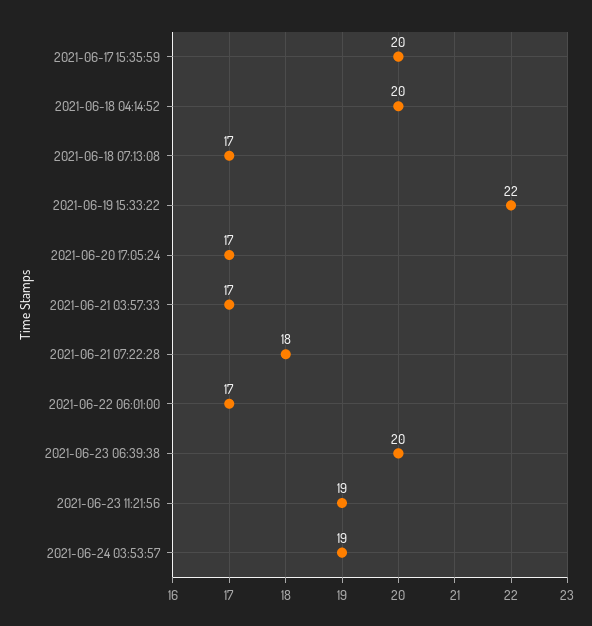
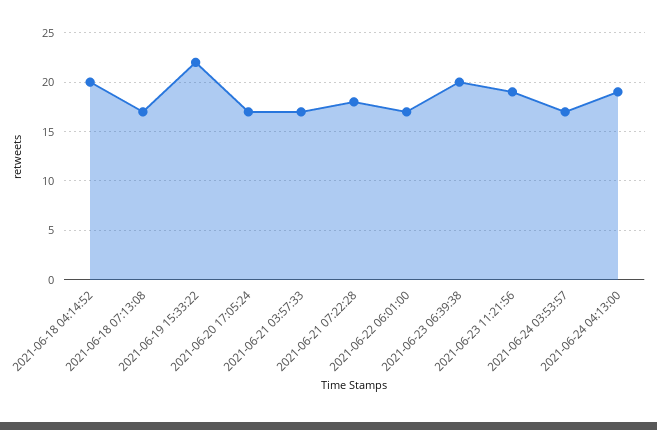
2021-06-17 15:35:59: 20 -> none
2021-06-24 03:53:57: 19 -> 17
2021-06-24 04:13:00: none -> 19

